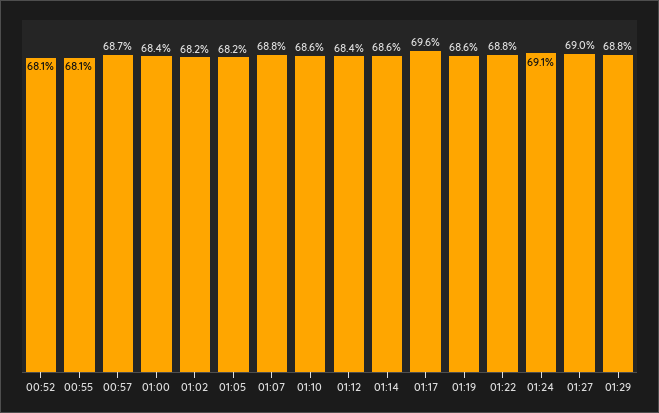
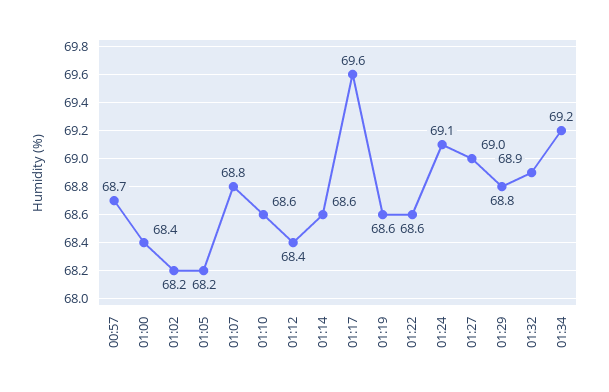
00:52: 68.1 -> none
00:55: 68.1 -> none
01:22: 68.8 -> 68.6
01:32: none -> 68.9
01:34: none -> 69.2

